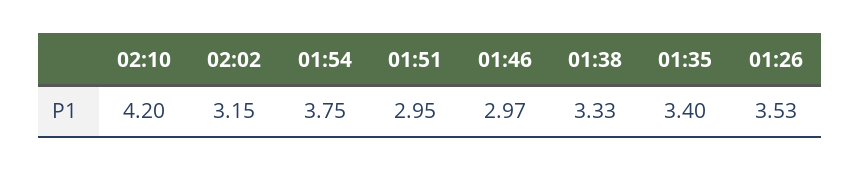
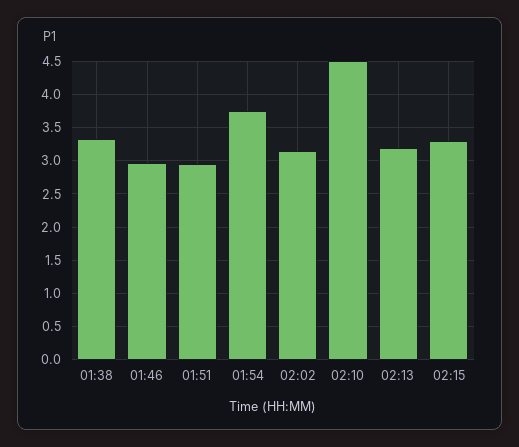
02:10: 4.2 -> 4.5
01:35: 3.4 -> none
01:26: 3.53 -> none
02:13: none -> 3.2
02:15: none -> 3.3

